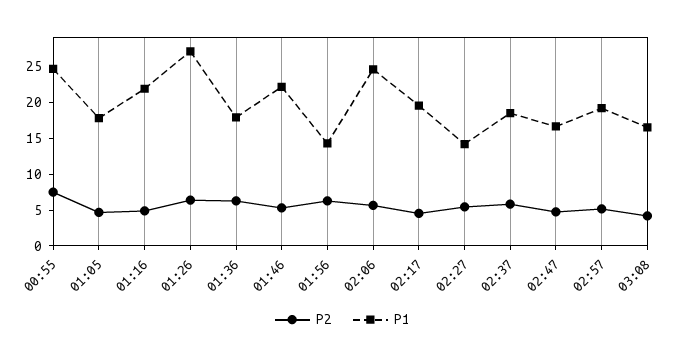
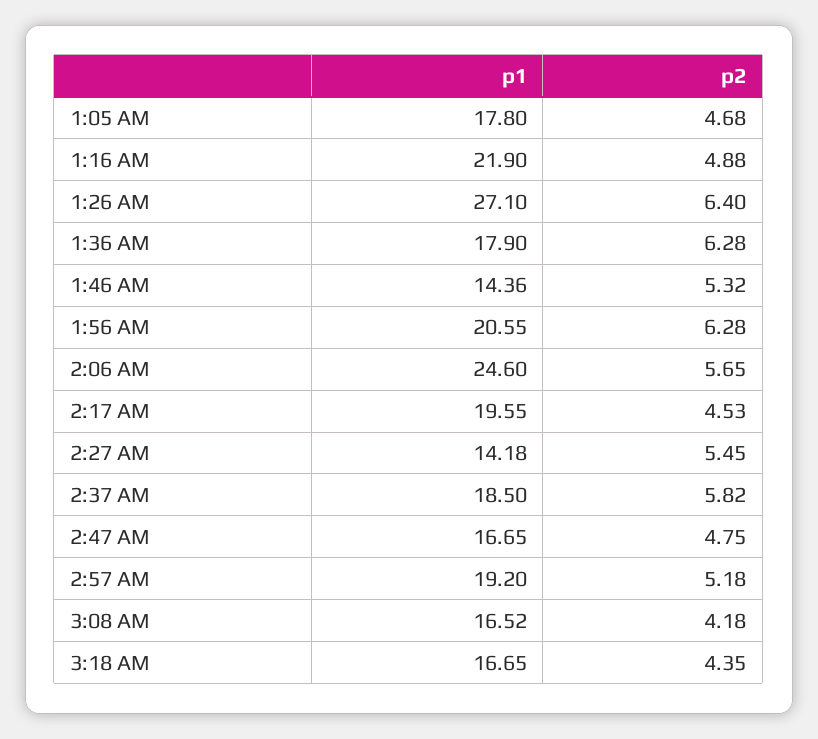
P2, 00:55: 7.5 -> none
P1, 00:55: 25 -> none
P1, 01:46: 22.5 -> 14.36
P1, 01:56: 15 -> 20.55
P1, 3:18 AM: none -> 16.65
P2, 3:18 AM: none -> 4.35

